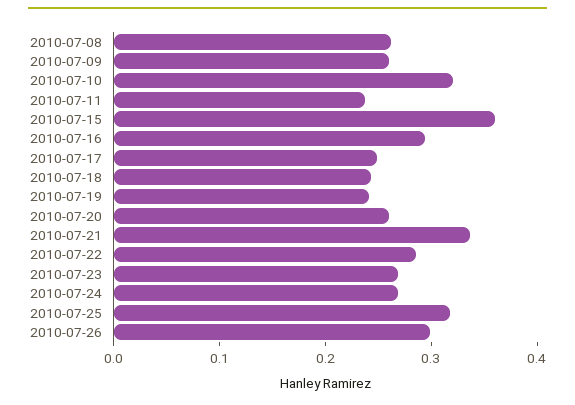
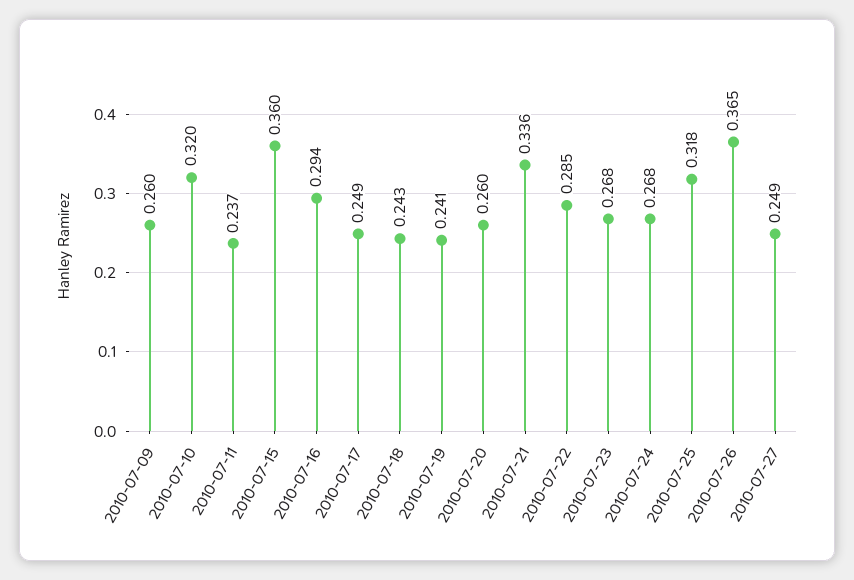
2010-07-08: 0.26 -> none
2010-07-26: 0.3 -> 0.365
2010-07-27: none -> 0.249

